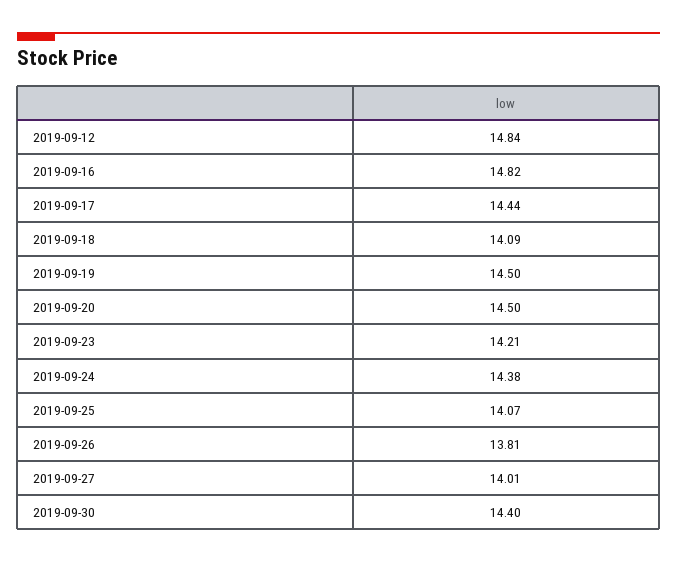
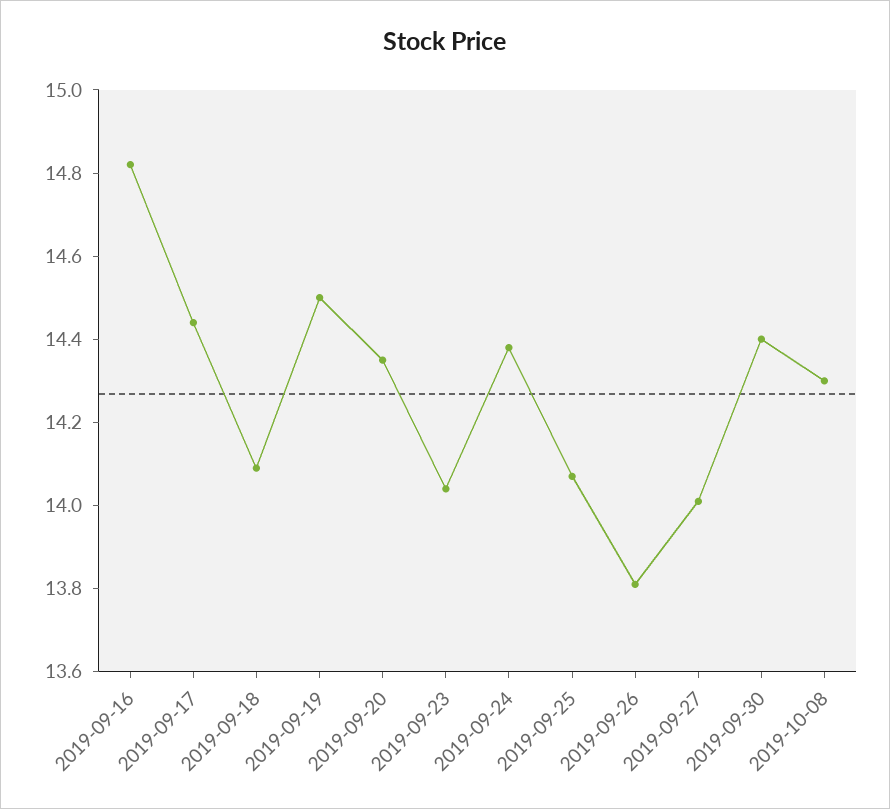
2019-09-12: 14.84 -> none
2019-09-20: 14.5 -> 14.35
2019-09-23: 14.21 -> 14.05
2019-10-08: none -> 14.3

